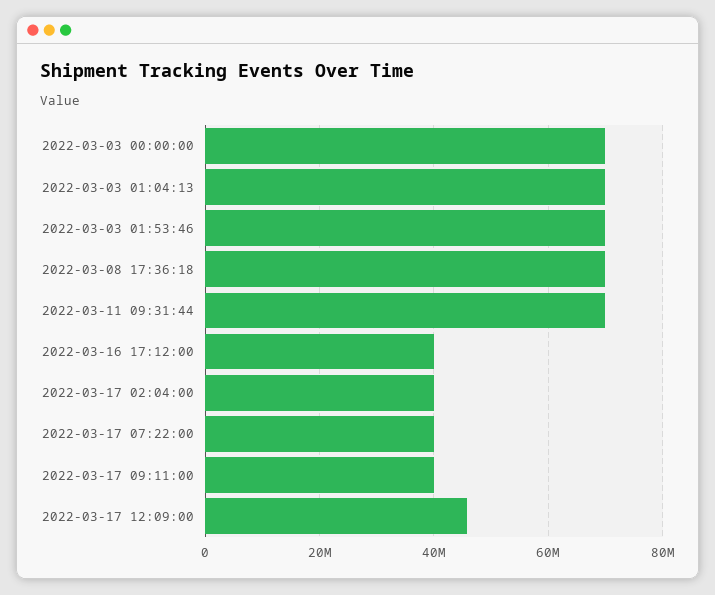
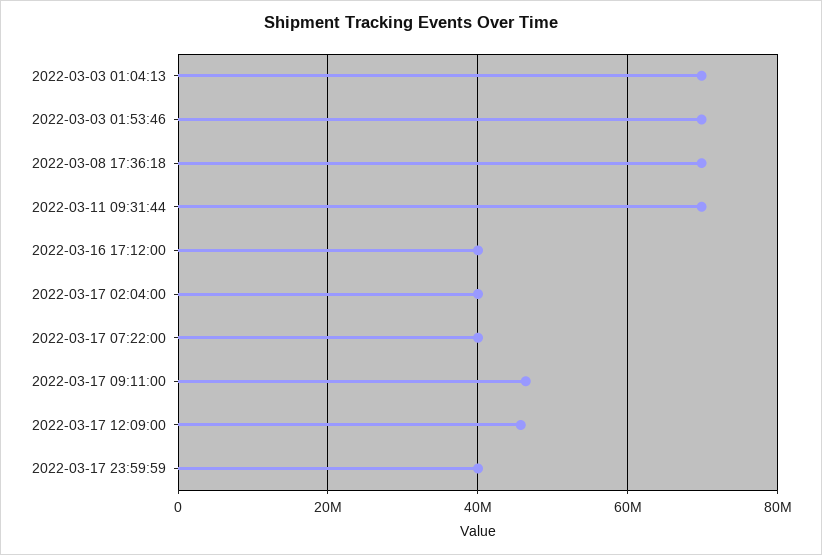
2022-03-03 00:00:00: 70000000 -> none
2022-03-17 09:11:00: 40000000 -> 46000000
2022-03-17 23:59:59: none -> 40000000

